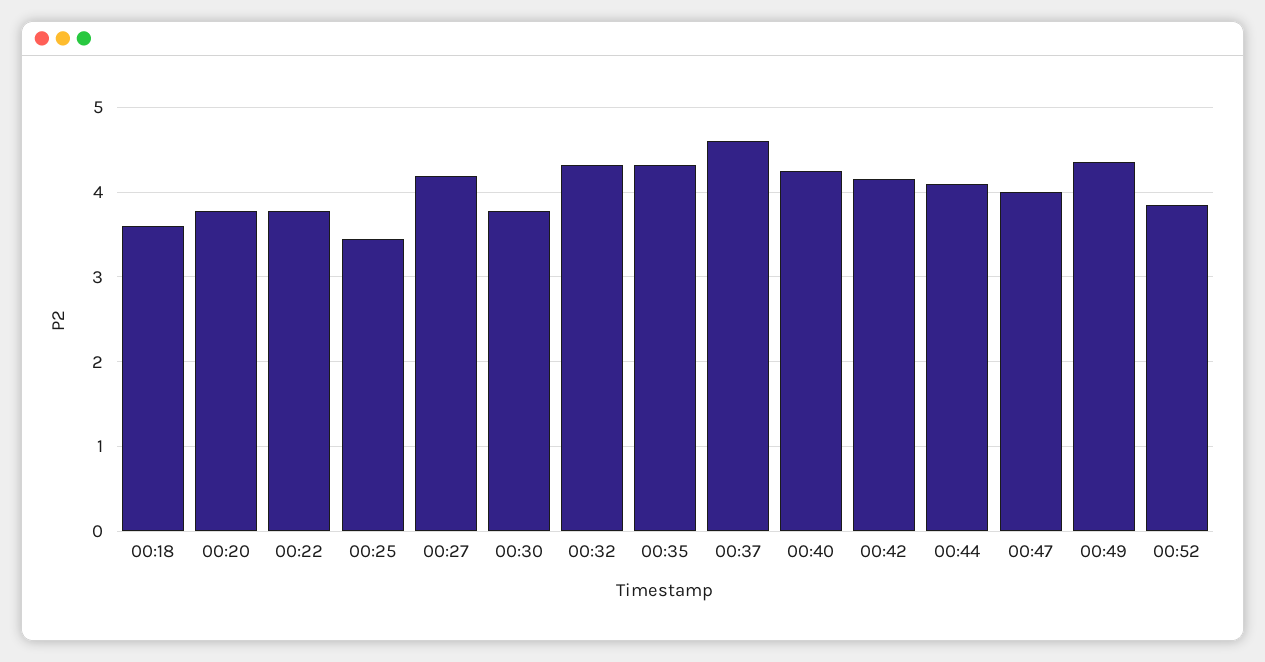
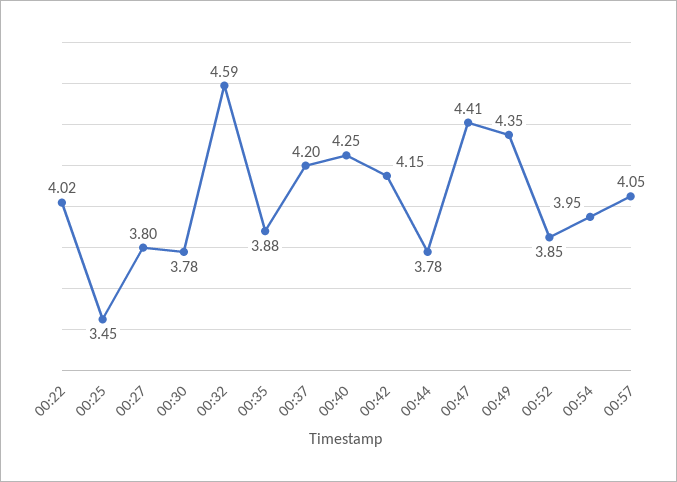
00:18: 3.6 -> none
00:20: 3.8 -> none
00:22: 3.8 -> 4.02
00:27: 4.2 -> 3.8
00:32: 4.3 -> 4.59
00:35: 4.3 -> 3.88
00:37: 4.6 -> 4.2
00:44: 4.1 -> 3.78
00:47: 4 -> 4.41
00:54: none -> 3.95
00:57: none -> 4.05

